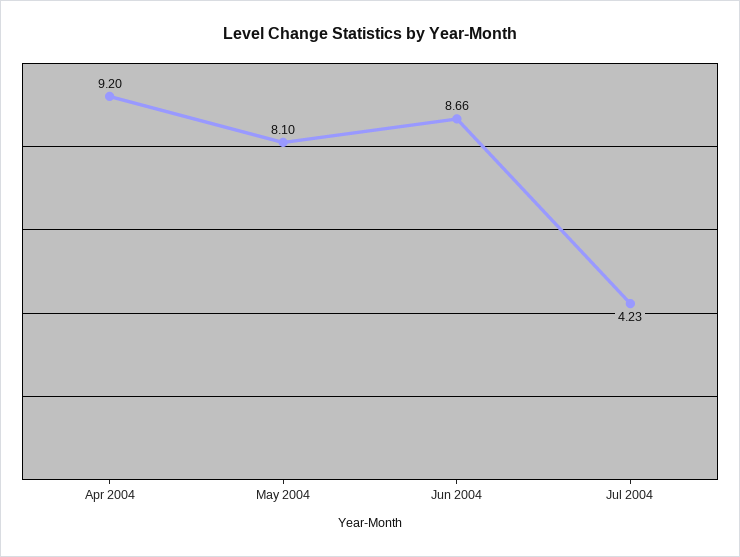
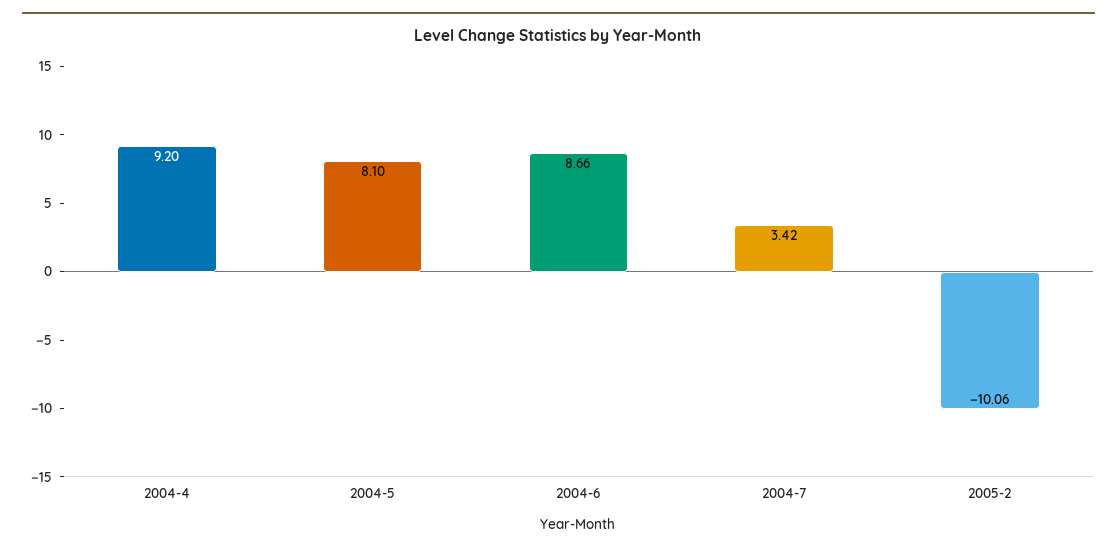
Jul 2004: 4.23 -> 3.42
2005-2: none -> -10.06

